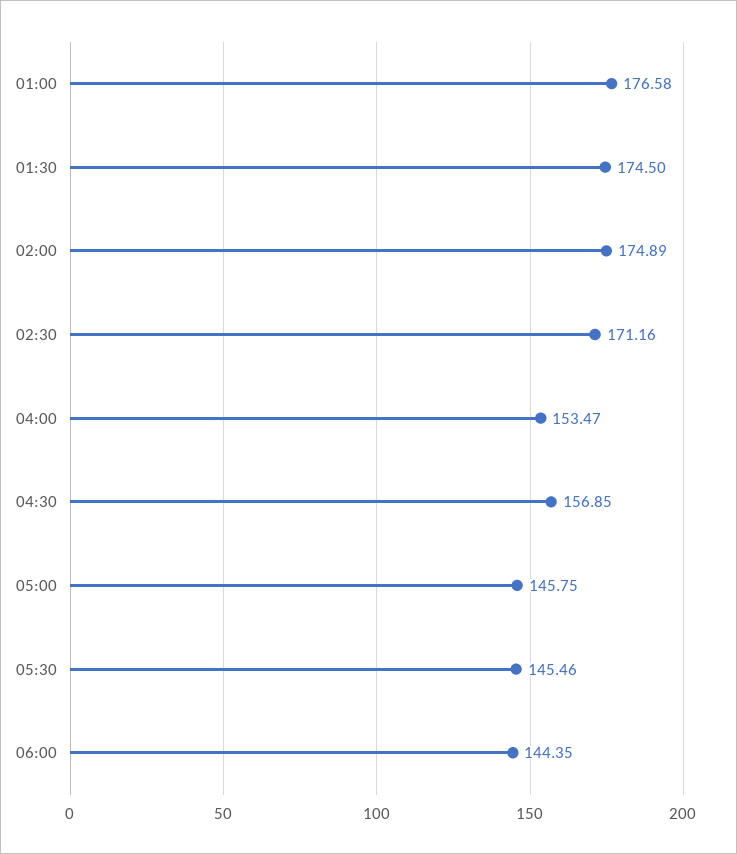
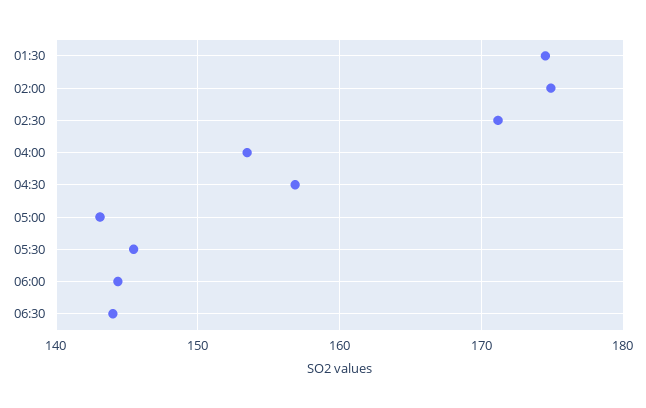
01:00: 176.58 -> none
05:00: 145.75 -> 143
06:30: none -> 144

